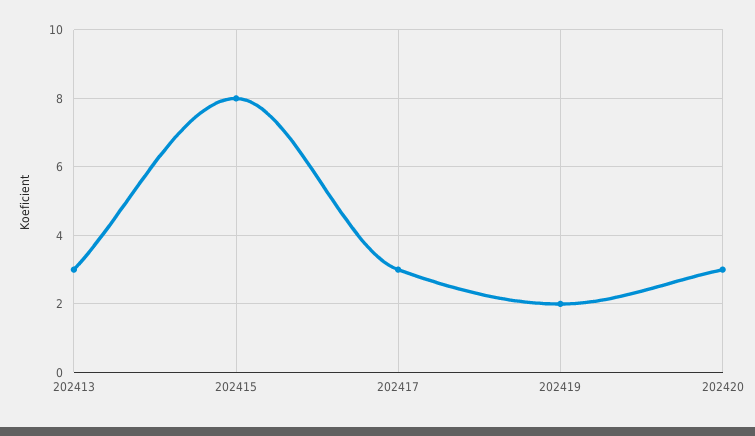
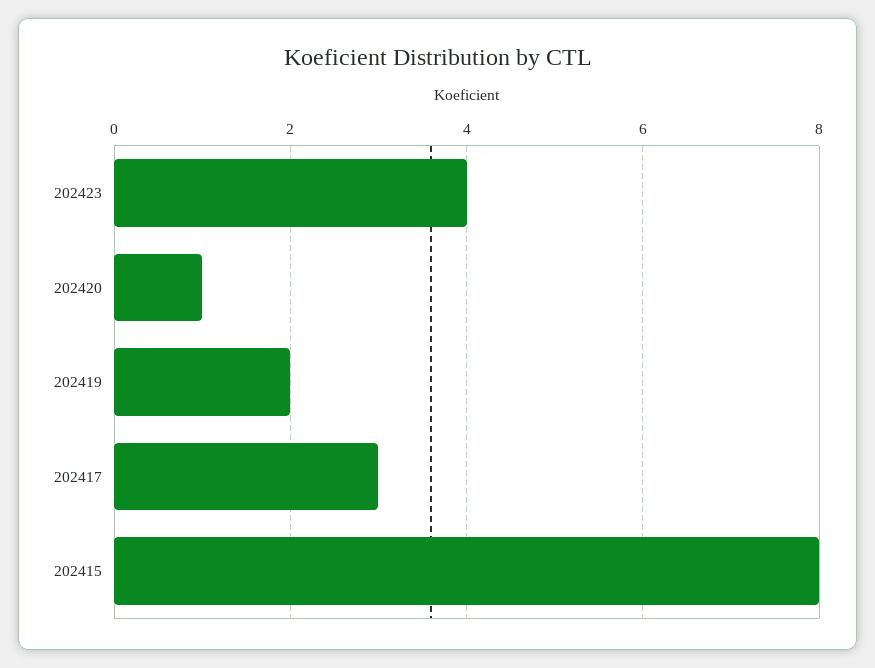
202413: 3 -> none
202420: 3 -> 1
202423: none -> 4

